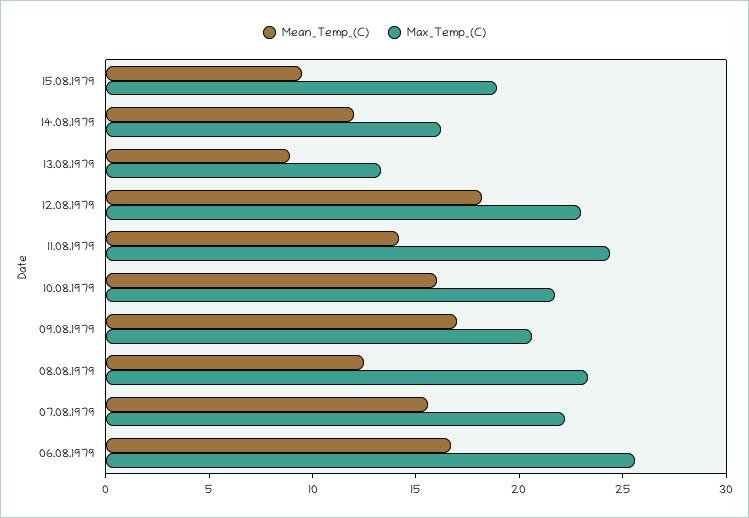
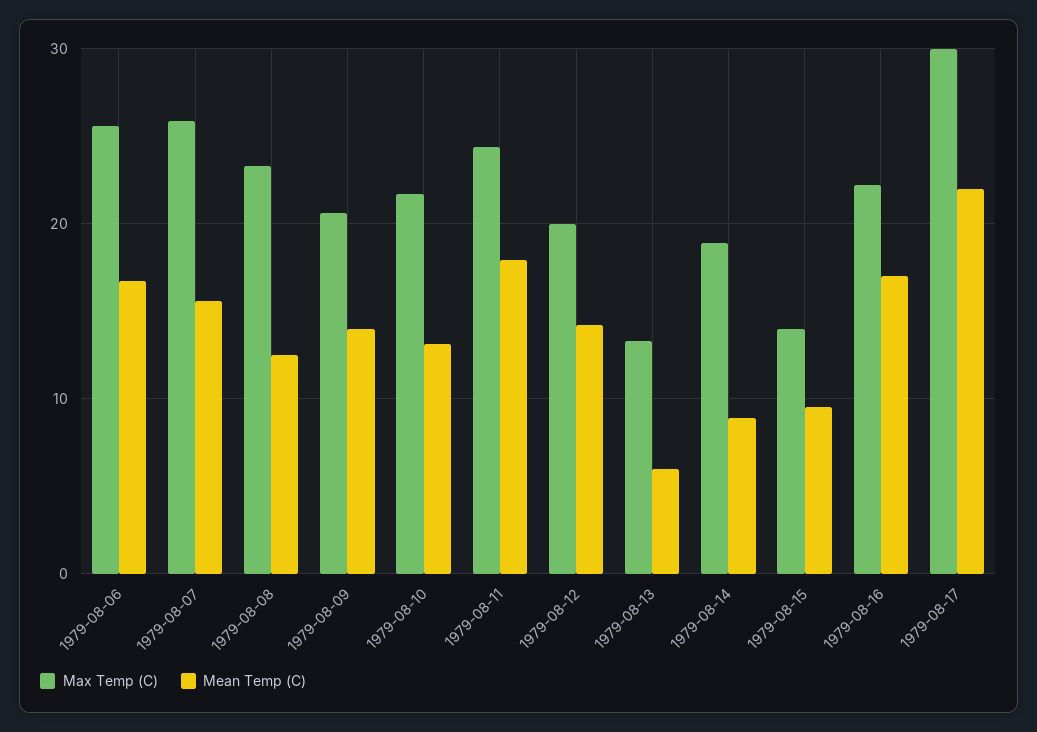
Max_Temp_(C), 15.08.1979: 19 -> 14
Mean_Temp_(C), 14.08.1979: 12 -> 9
Max_Temp_(C), 14.08.1979: 16 -> 19
Mean_Temp_(C), 13.08.1979: 9 -> 6
Mean_Temp_(C), 12.08.1979: 18 -> 14
Max_Temp_(C), 12.08.1979: 23 -> 20
Mean_Temp_(C), 11.08.1979: 14 -> 18
Mean_Temp_(C), 10.08.1979: 16 -> 13
Mean_Temp_(C), 09.08.1979: 17 -> 14
Max_Temp_(C), 07.08.1979: 22 -> 26
Max_Temp_(C), 1979-08-16: none -> 22
Mean_Temp_(C), 1979-08-16: none -> 17
Max_Temp_(C), 1979-08-17: none -> 30
Mean_Temp_(C), 1979-08-17: none -> 22

